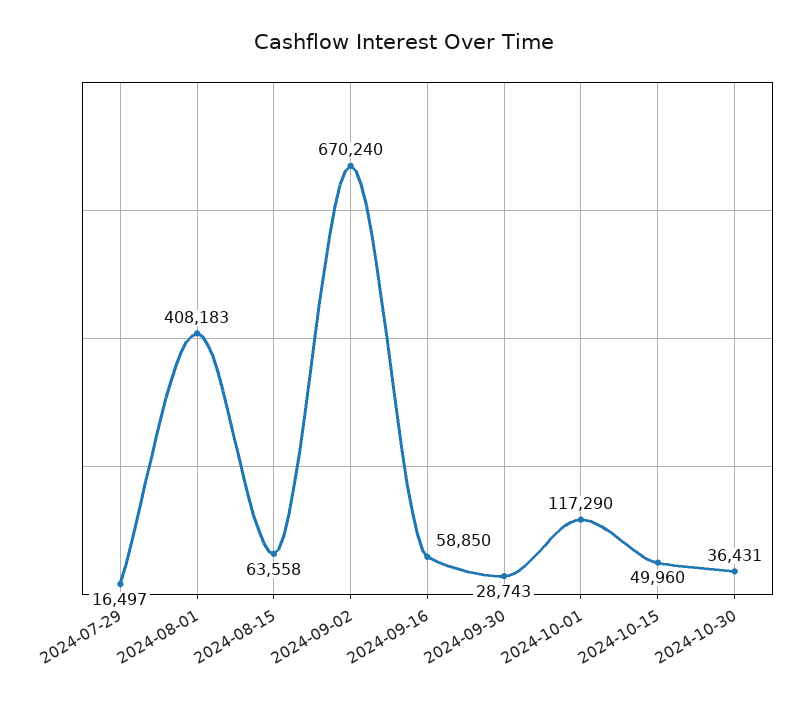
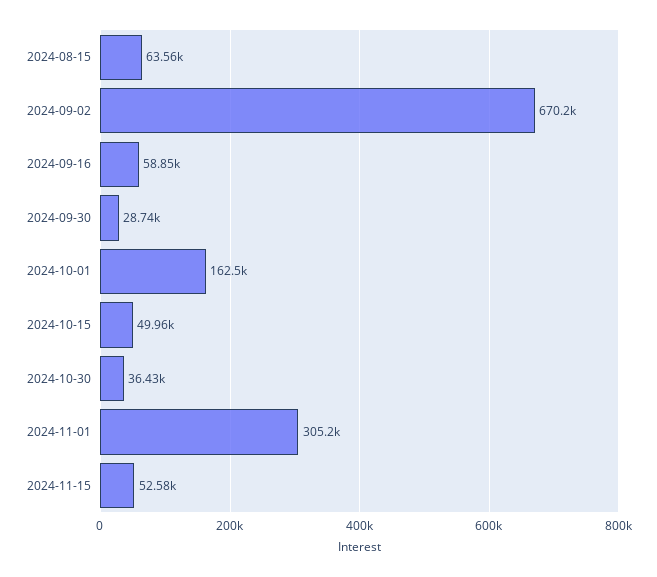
2024-07-29: 16497 -> none
2024-08-01: 408183 -> none
2024-10-01: 117290 -> 162500
2024-11-01: none -> 305200
2024-11-15: none -> 52580

